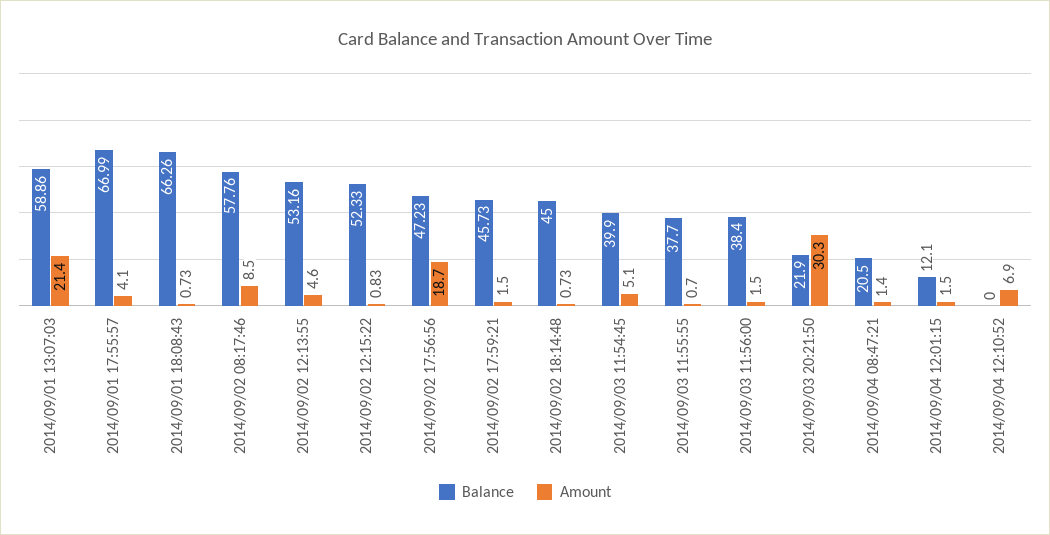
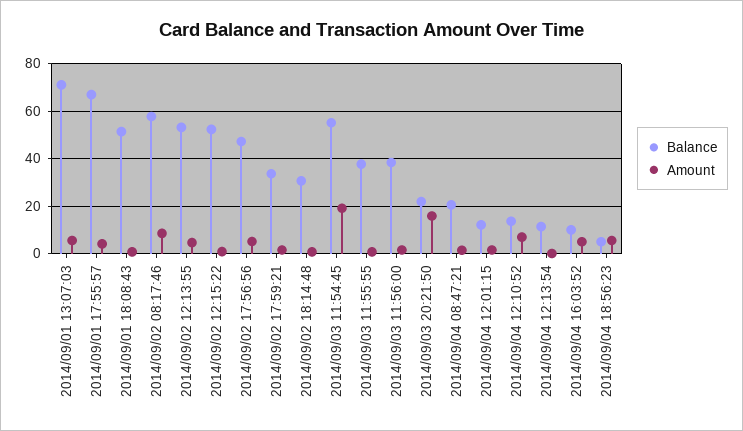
Balance, 2014/09/01 13:07:03: 58.86 -> 70
Amount, 2014/09/01 13:07:03: 21.4 -> 5
Balance, 2014/09/01 18:08:43: 66.26 -> 50
Amount, 2014/09/02 17:56:56: 18.7 -> 5
Balance, 2014/09/02 17:59:21: 45.73 -> 35
Balance, 2014/09/02 18:14:48: 45 -> 30
Balance, 2014/09/03 11:54:45: 39.9 -> 55
Amount, 2014/09/03 11:54:45: 5.1 -> 20
Amount, 2014/09/03 20:21:50: 30.3 -> 15
Balance, 2014/09/04 12:10:52: 0 -> 15
Balance, 2014/09/04 12:13:54: none -> 10
Amount, 2014/09/04 12:13:54: none -> 0
Balance, 2014/09/04 16:03:52: none -> 10
Amount, 2014/09/04 16:03:52: none -> 5
Balance, 2014/09/04 18:56:23: none -> 5
Amount, 2014/09/04 18:56:23: none -> 5

